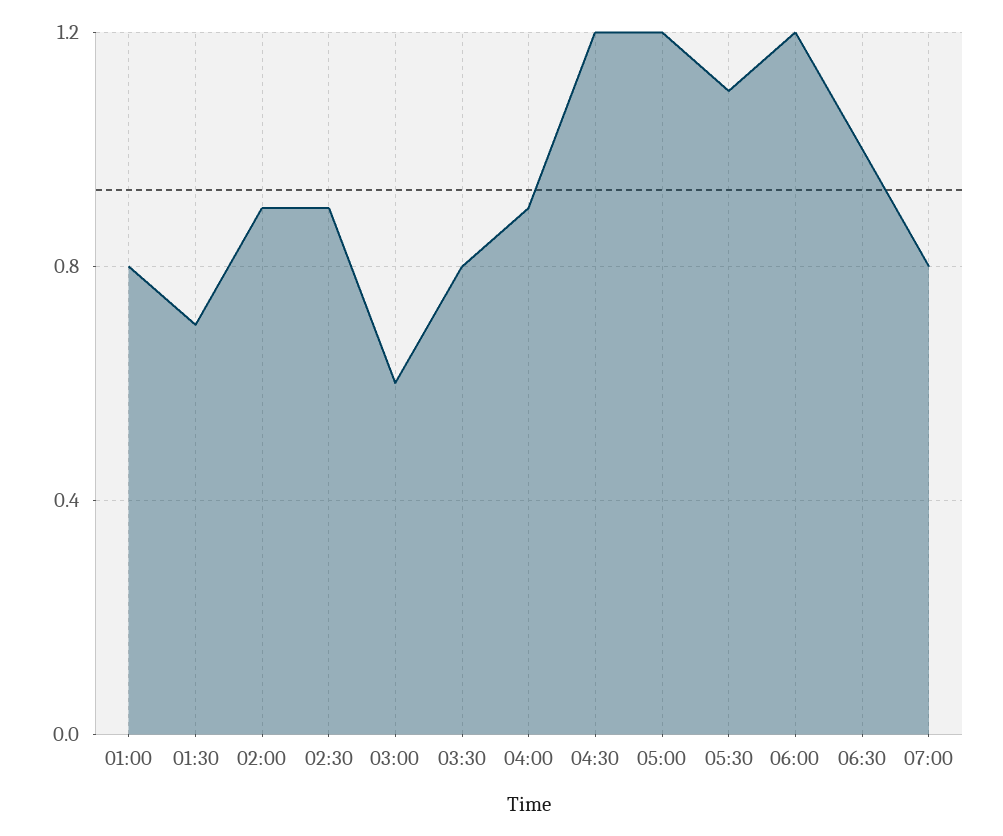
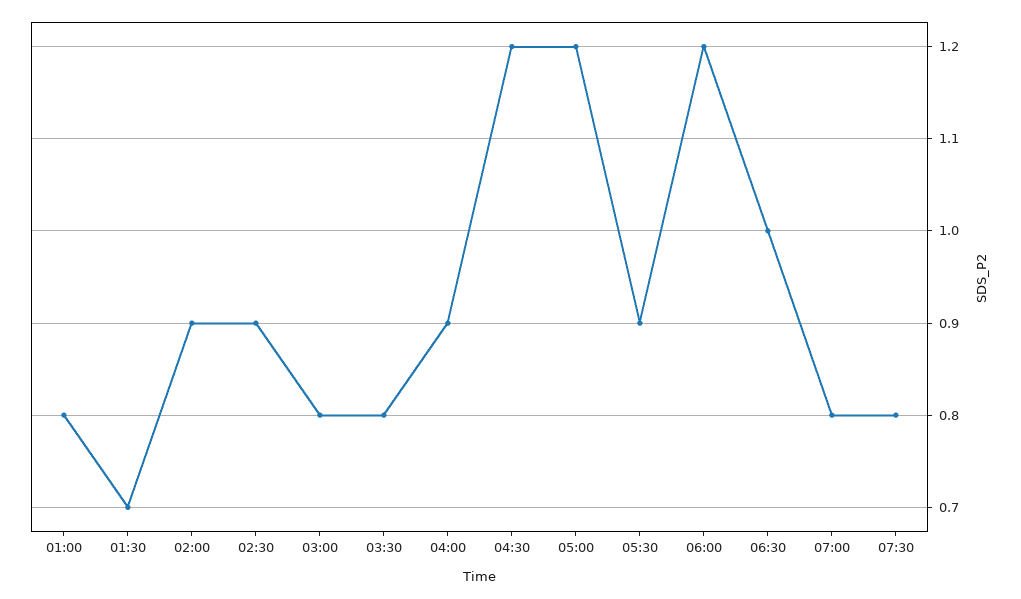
03:00: 0.6 -> 0.8
05:30: 1.1 -> 0.9
07:30: none -> 0.8

